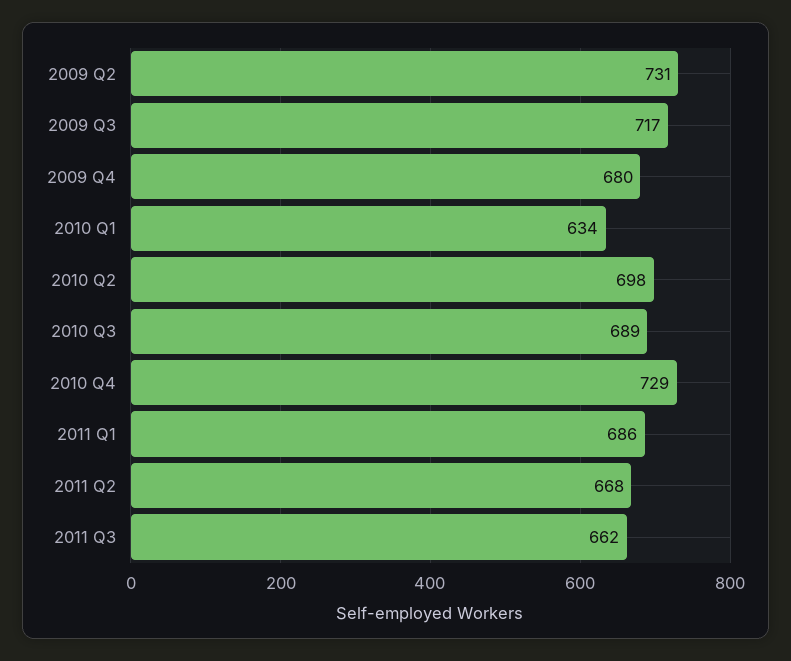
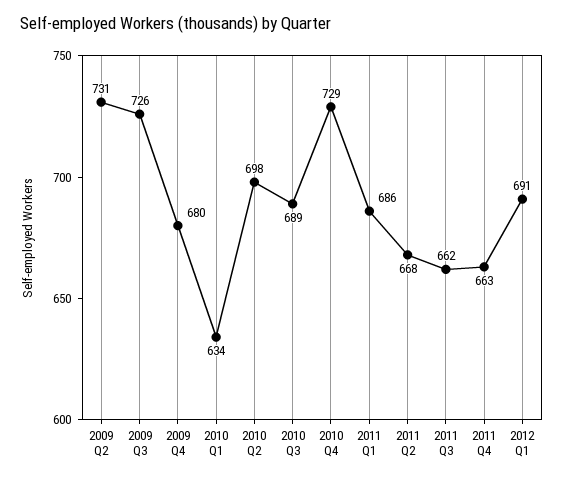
2009 Q3: 717 -> 726
2011 Q4: none -> 663
2012 Q1: none -> 691

